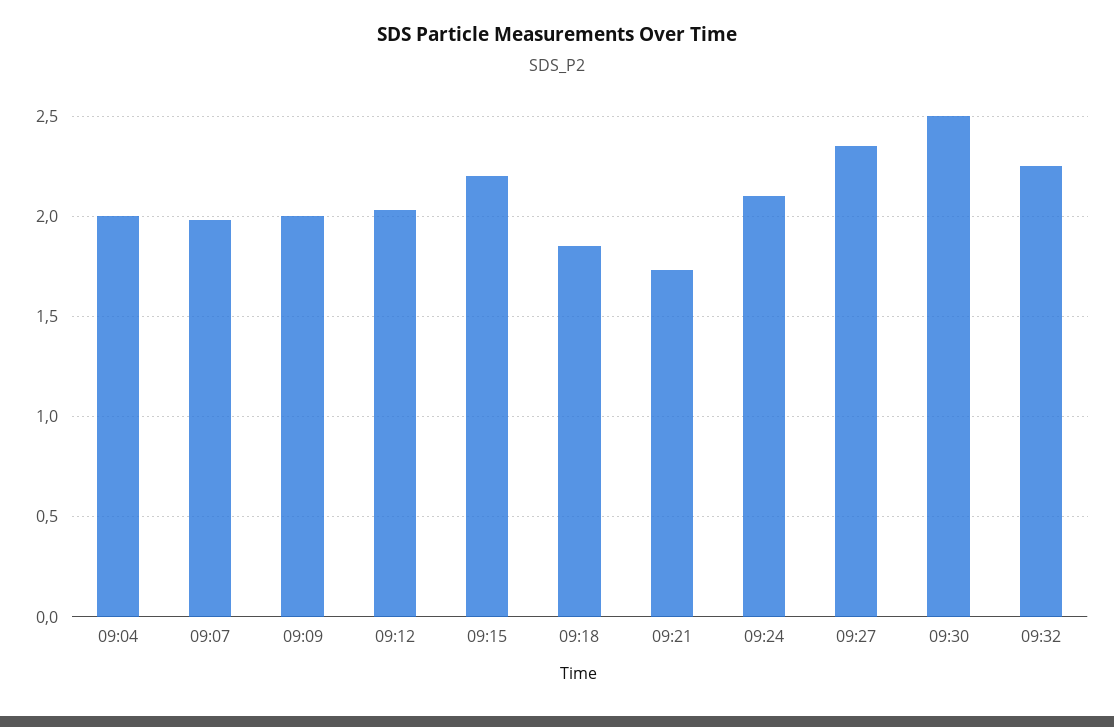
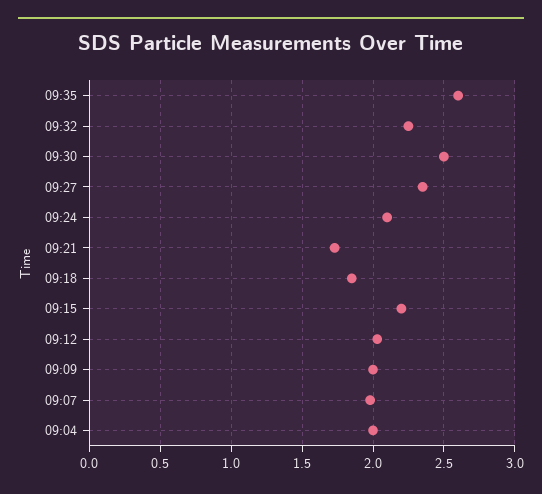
09:35: none -> 2.6

